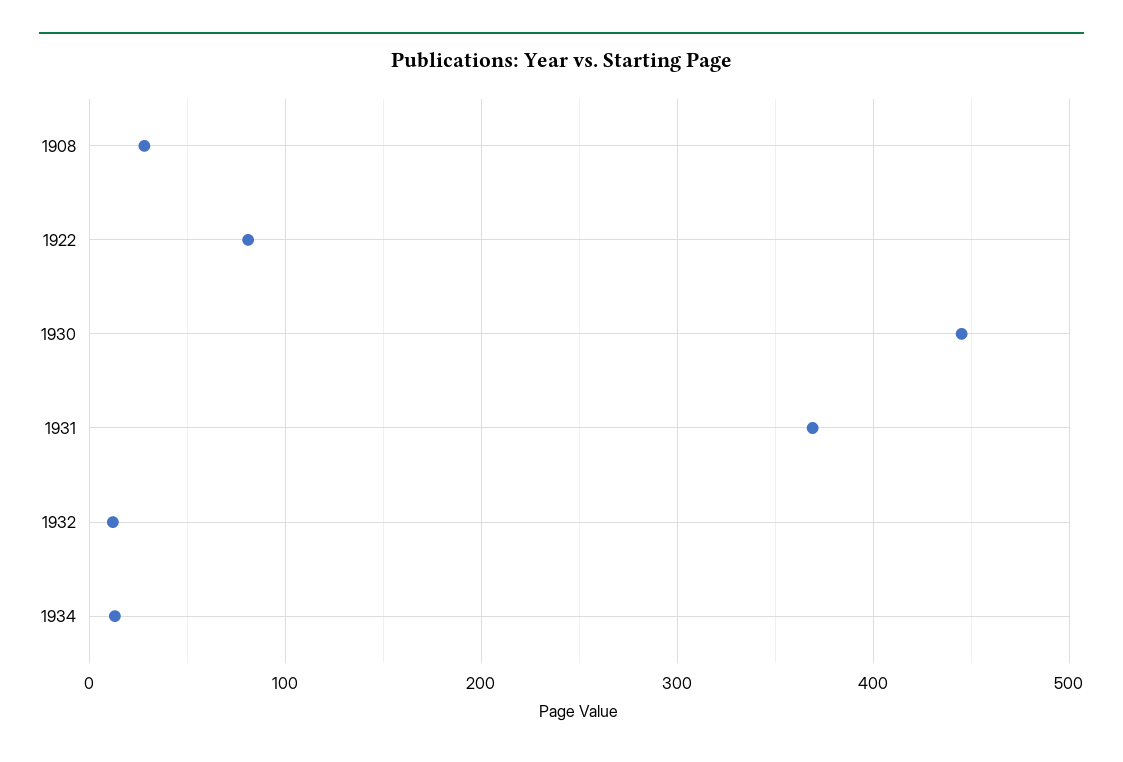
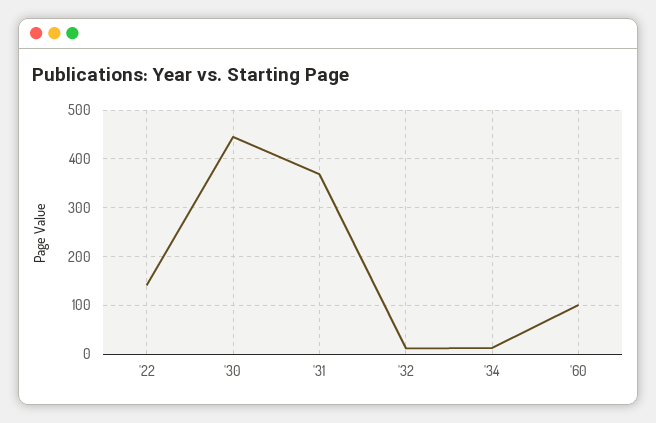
1908: 30 -> none
1922: 80 -> 140
'60: none -> 100

